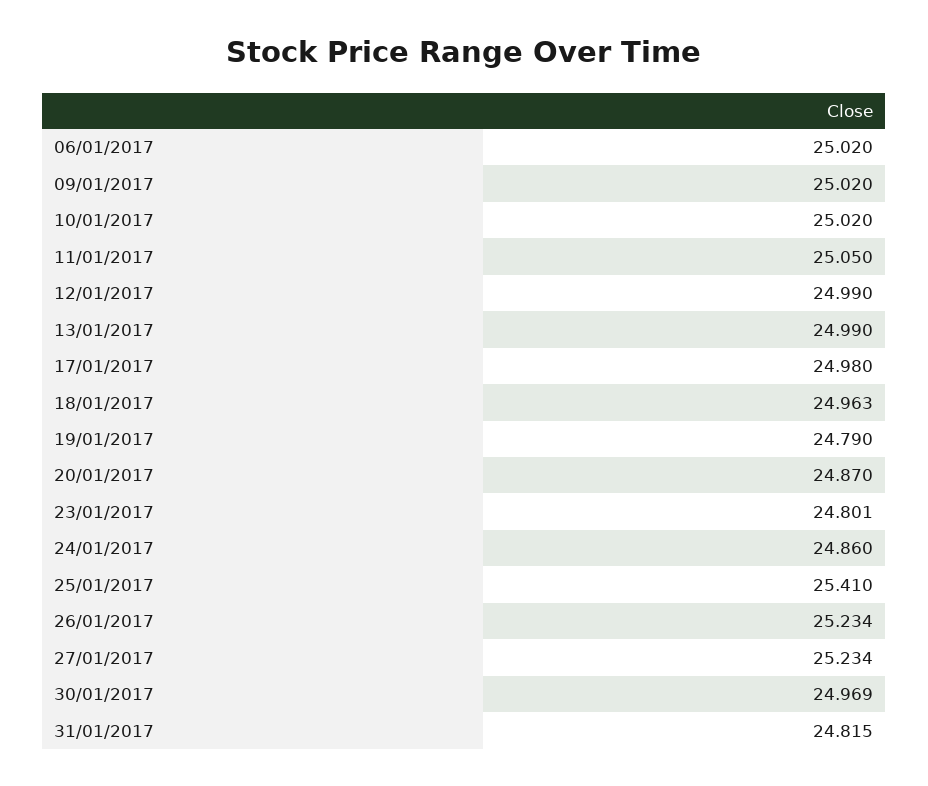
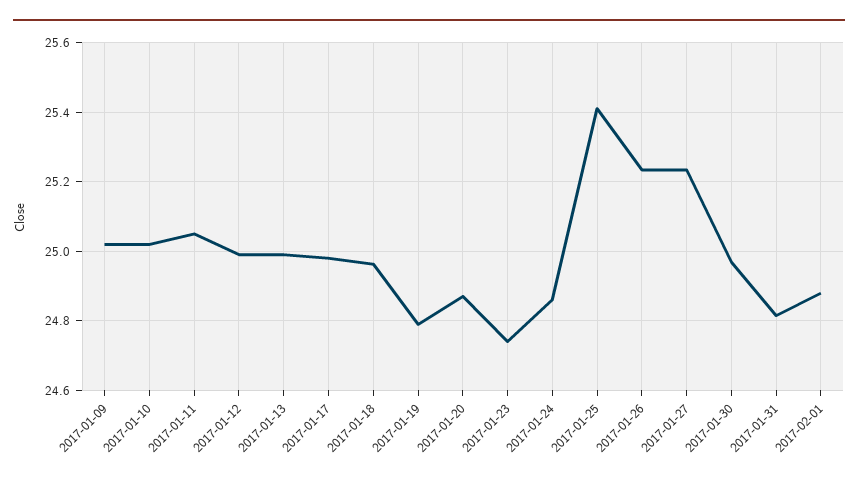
06/01/2017: 25.02 -> none
23/01/2017: 24.801 -> 24.74
2017-02-01: none -> 24.88

